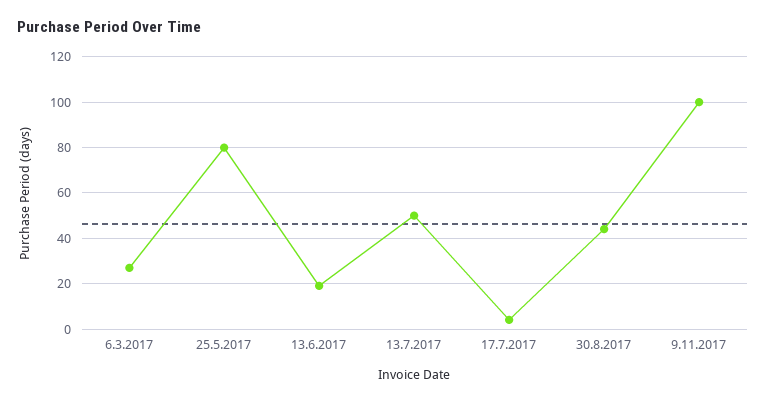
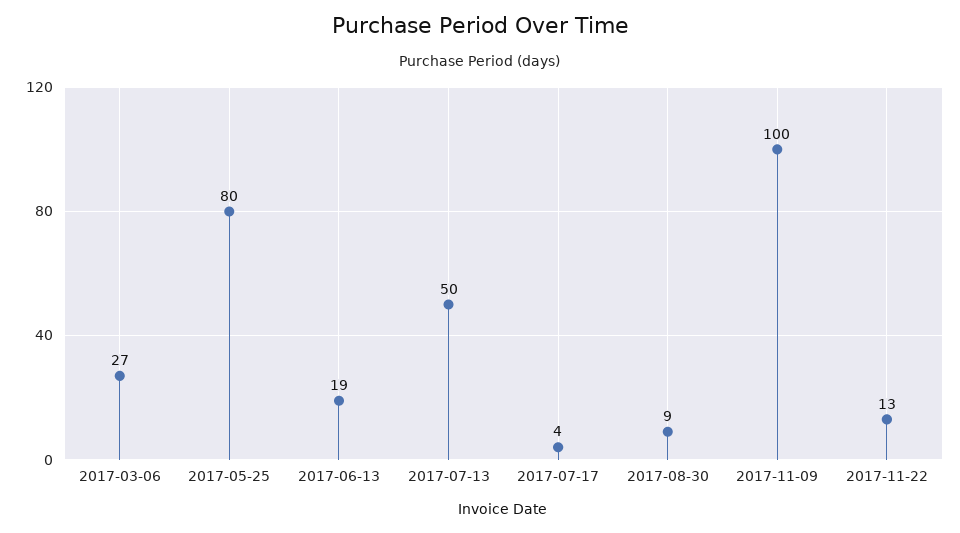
30.8.2017: 45 -> 9
2017-11-22: none -> 13

